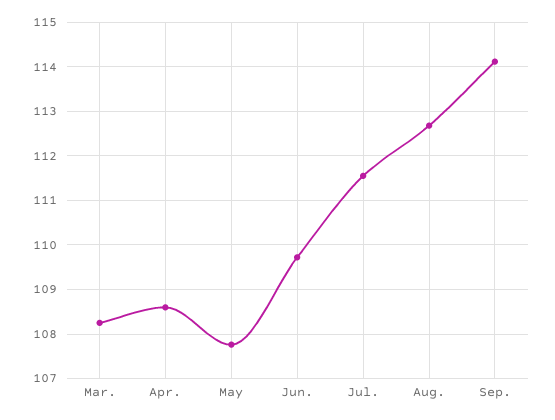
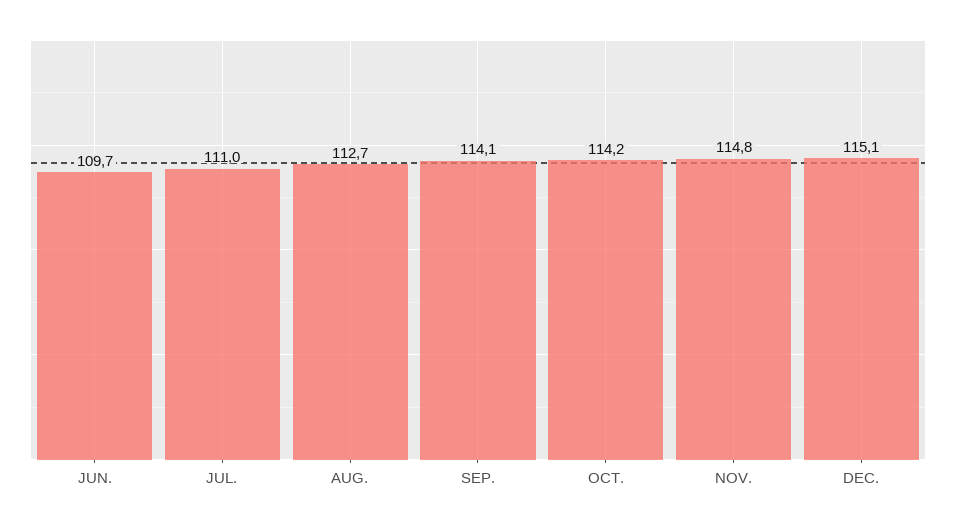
Mar.: 108.2 -> none
Apr.: 108.6 -> none
May: 107.8 -> none
Jul.: 111.6 -> 111
OCT.: none -> 114.2
NOV.: none -> 114.8
DEC.: none -> 115.1

